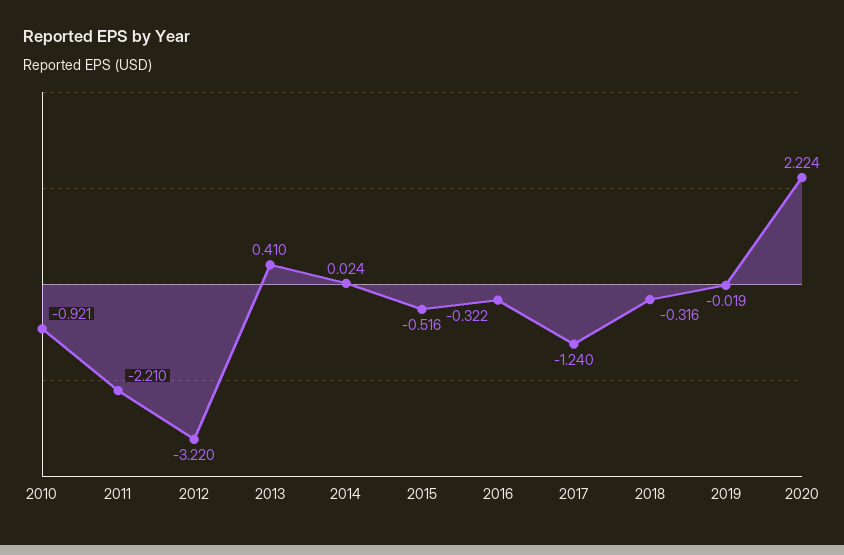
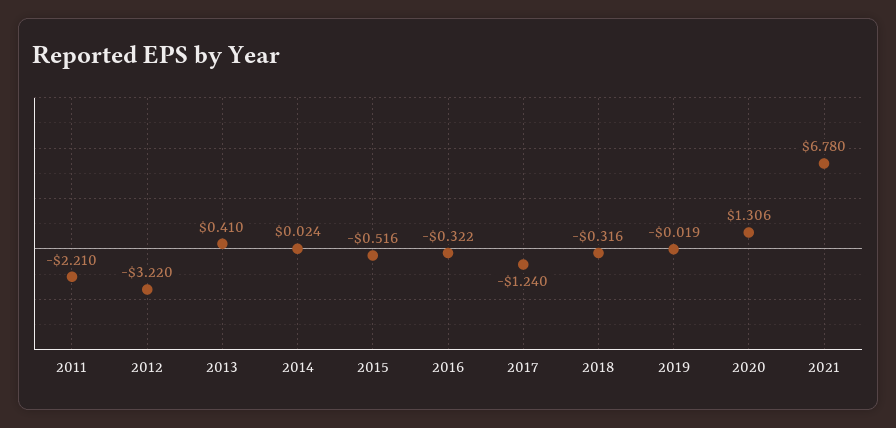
2010: -0.921 -> none
2020: 2.224 -> 1.306
2021: none -> 6.78

